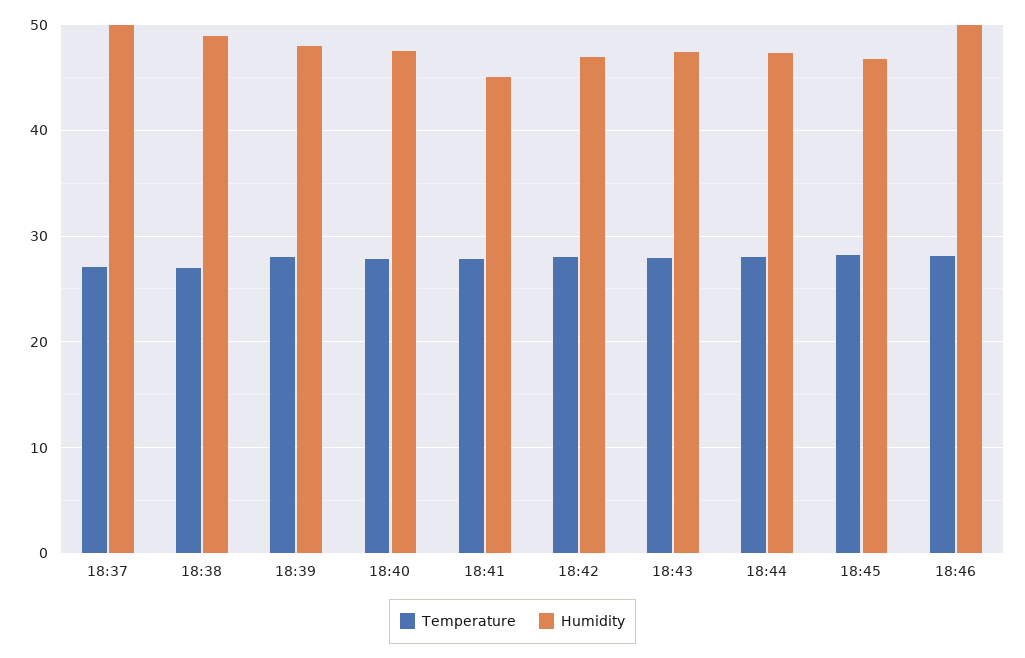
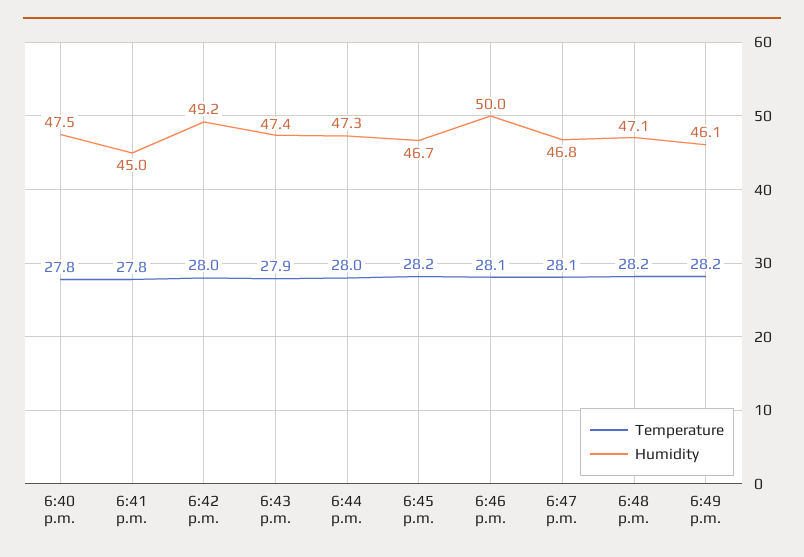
Temperature, 18:37: 27 -> none
Humidity, 18:37: 50 -> none
Temperature, 18:38: 27 -> none
Humidity, 18:38: 49 -> none
Temperature, 18:39: 28 -> none
Humidity, 18:39: 48 -> none
Humidity, 18:42: 47 -> 49.2
Temperature, 6:47 p.m.: none -> 28.1
Humidity, 6:47 p.m.: none -> 46.8
Temperature, 6:48 p.m.: none -> 28.2
Humidity, 6:48 p.m.: none -> 47.1
Temperature, 6:49 p.m.: none -> 28.2
Humidity, 6:49 p.m.: none -> 46.1

